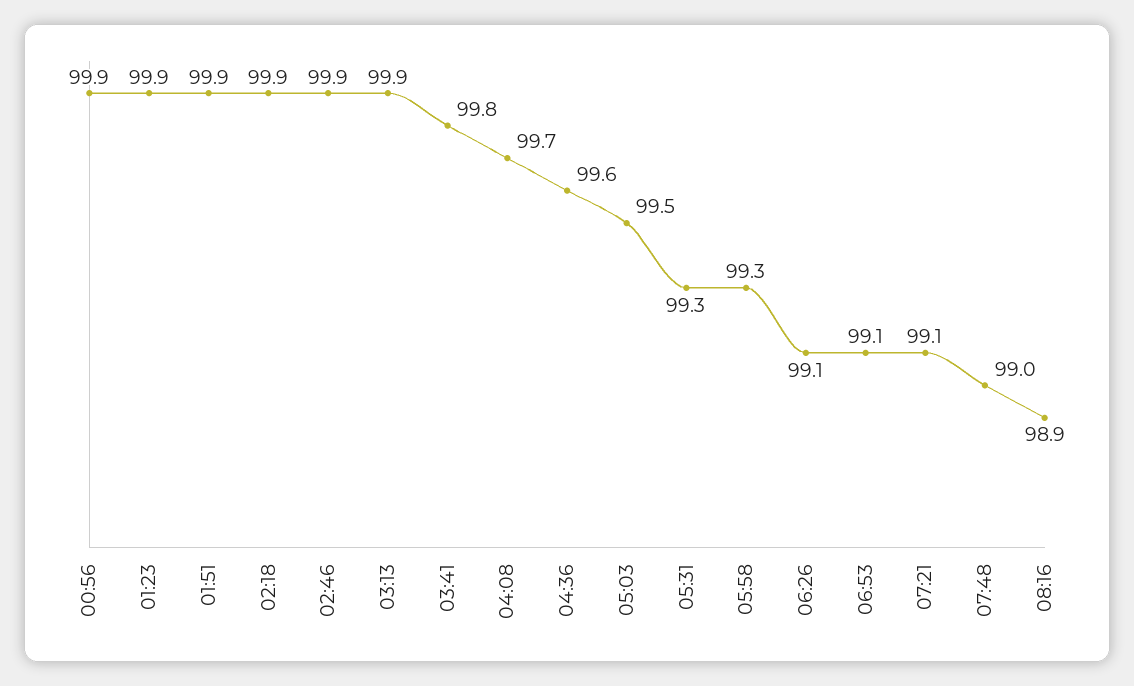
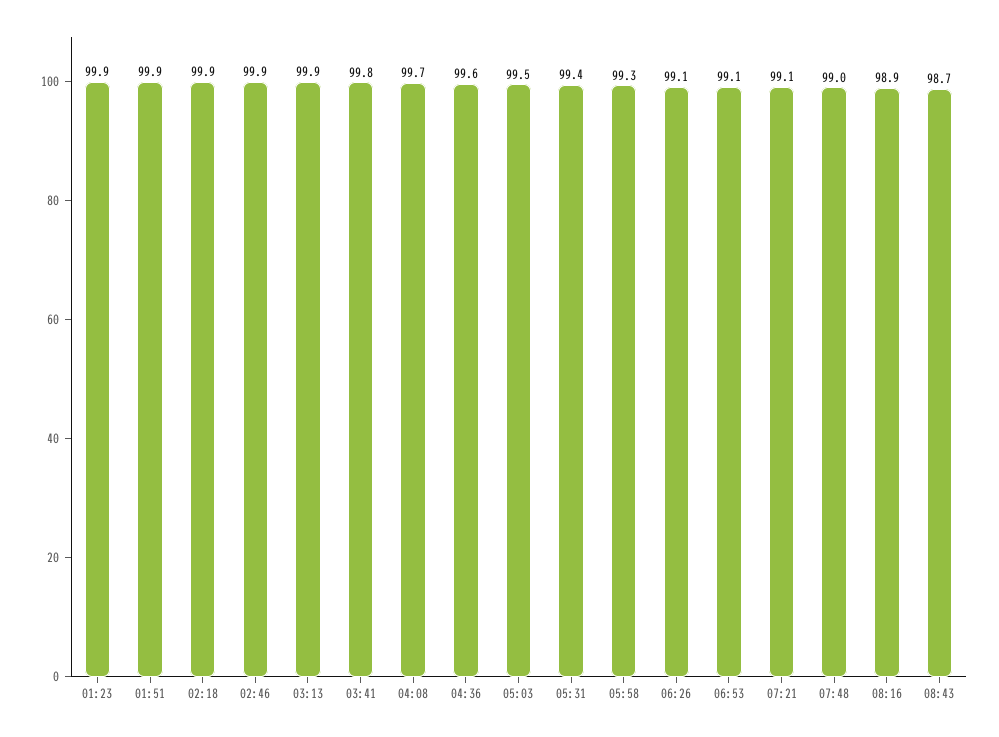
00:56: 99.9 -> none
05:31: 99.3 -> 99.4
08:43: none -> 98.7

